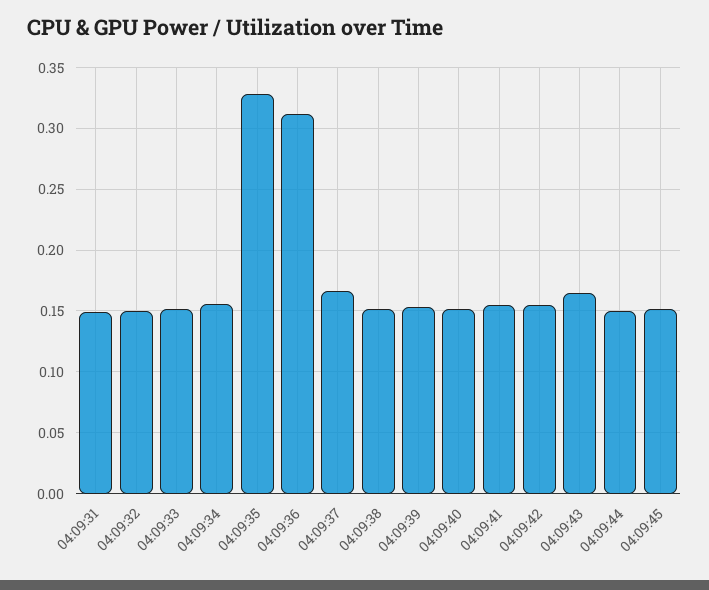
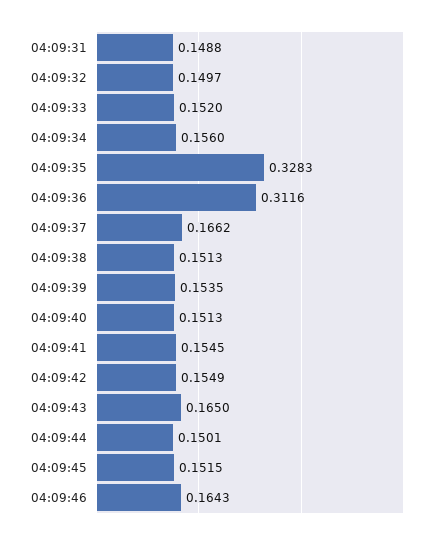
04:09:46: none -> 0.1643

